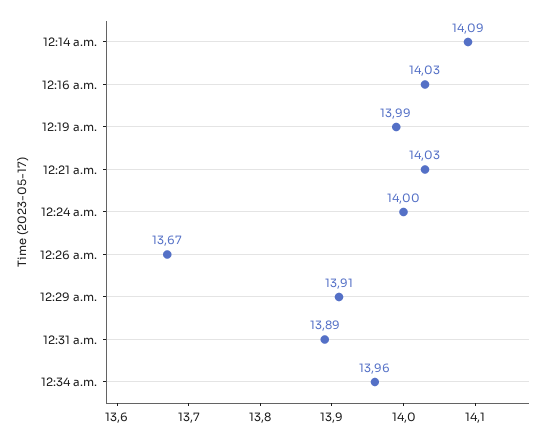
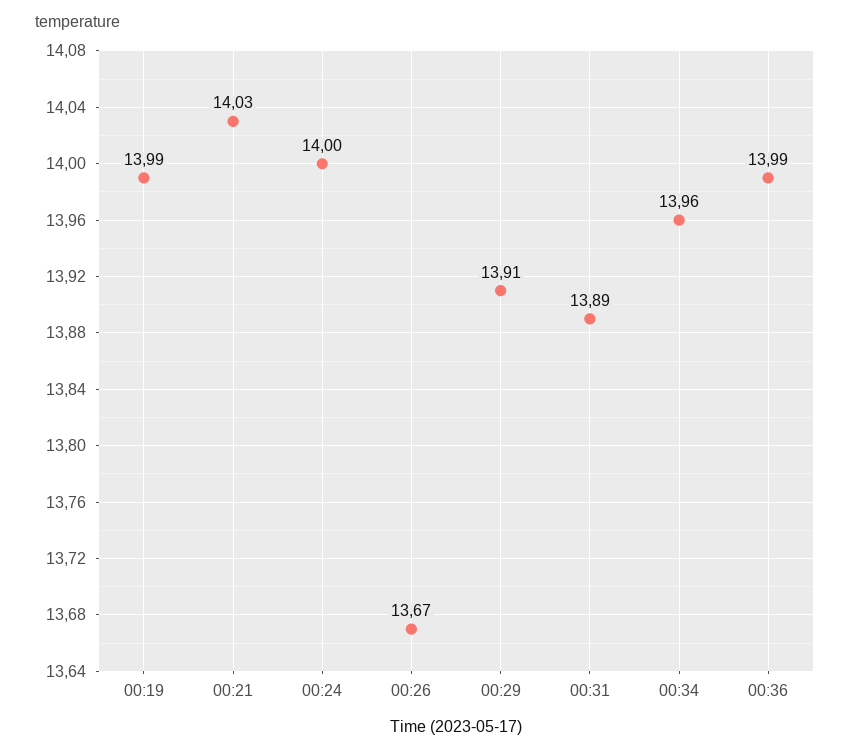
12:14 a.m.: 14.09 -> none
12:16 a.m.: 14.03 -> none
00:36: none -> 13.99

